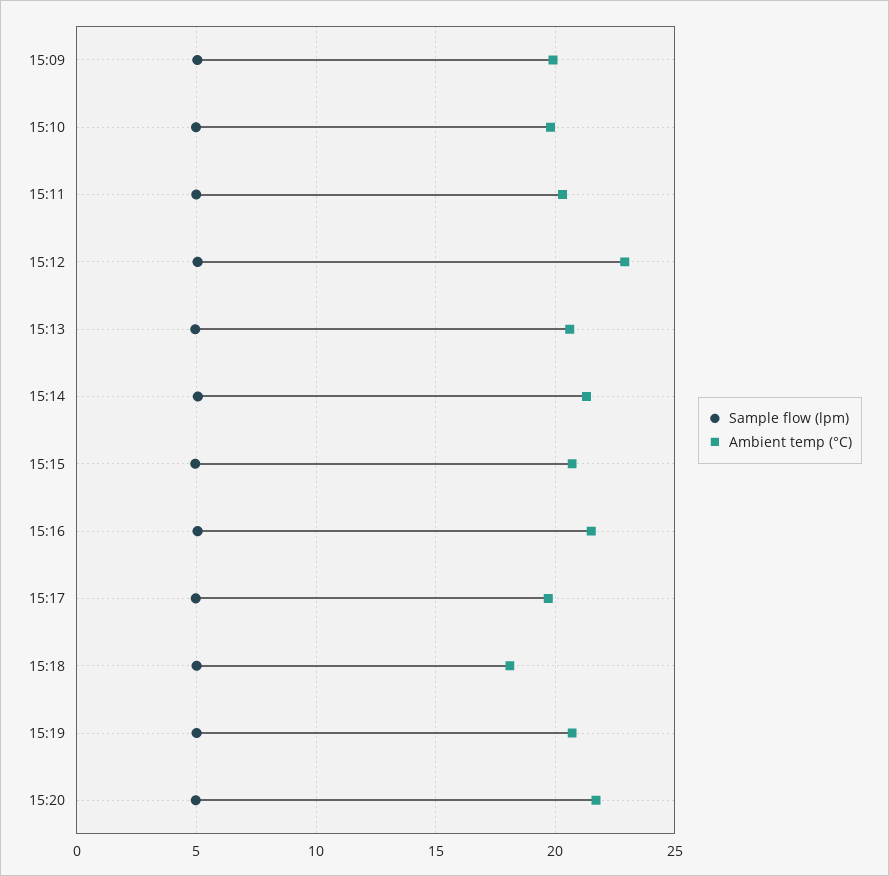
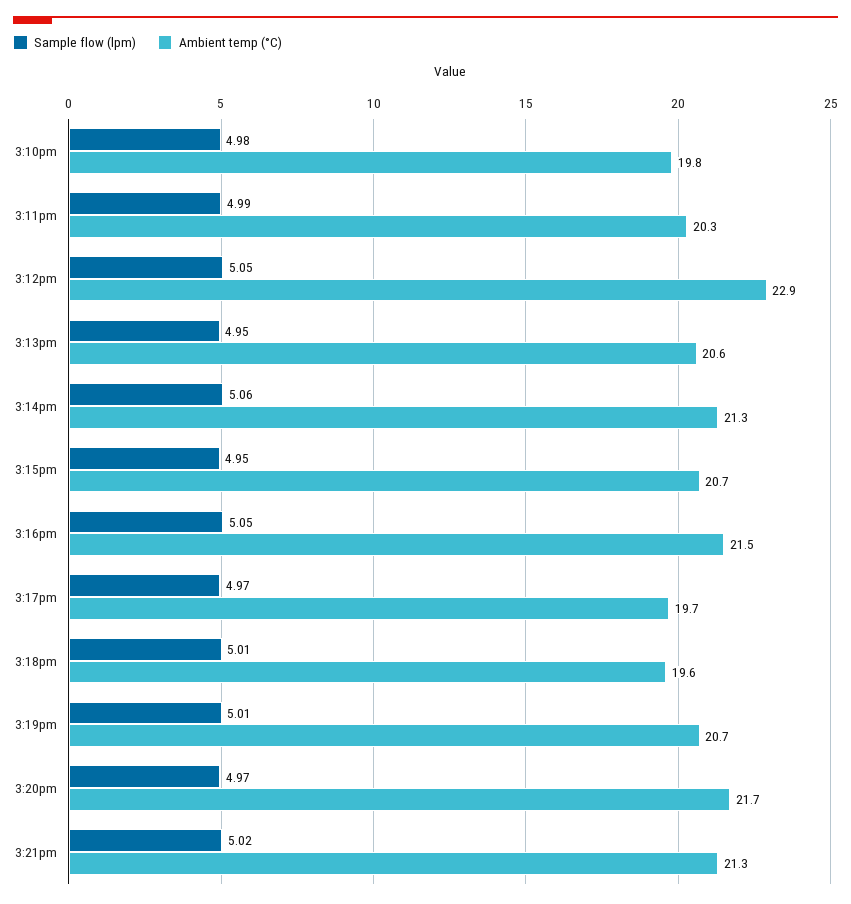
Sample flow (lpm), 15:09: 5 -> none
Ambient temp (°C), 15:09: 20 -> none
Ambient temp (°C), 15:18: 18 -> 19.6
Sample flow (lpm), 3:21pm: none -> 5.02
Ambient temp (°C), 3:21pm: none -> 21.3

